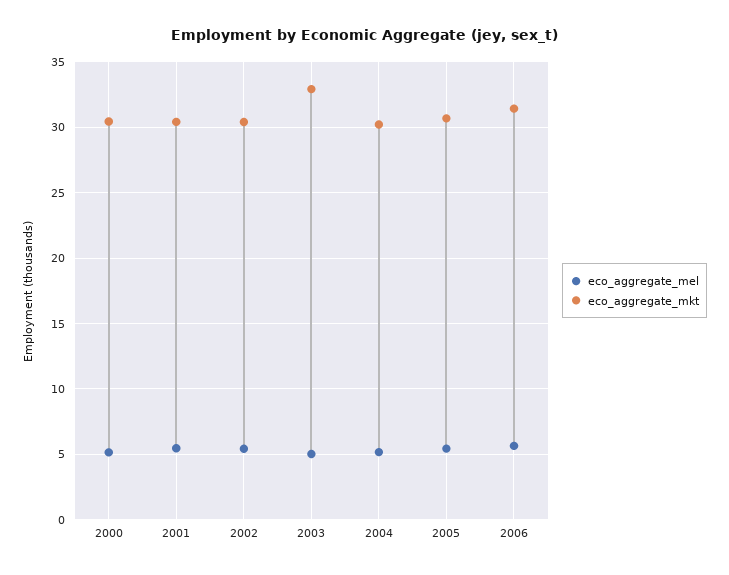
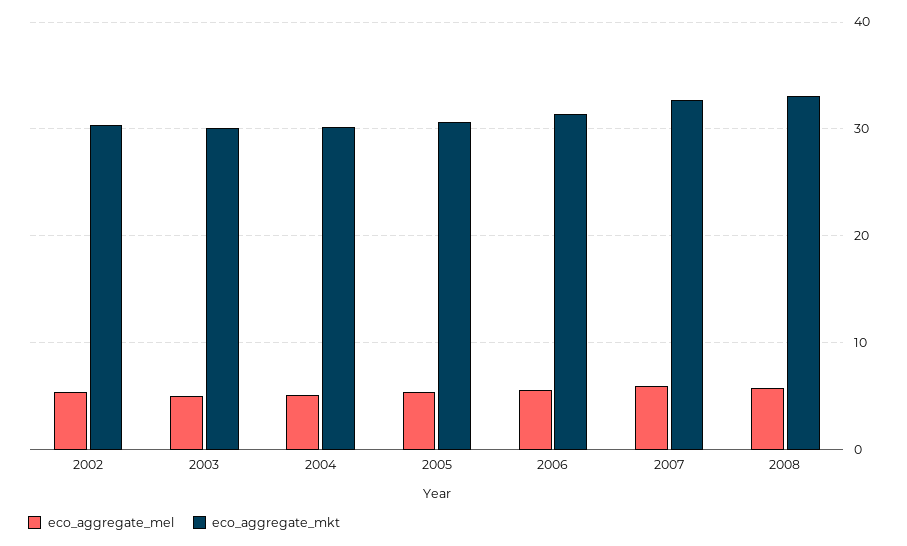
eco_aggregate_mel, 2000: 5 -> none
eco_aggregate_mkt, 2000: 30.5 -> none
eco_aggregate_mel, 2001: 5.5 -> none
eco_aggregate_mkt, 2001: 30.5 -> none
eco_aggregate_mkt, 2003: 33 -> 30
eco_aggregate_mel, 2007: none -> 6
eco_aggregate_mkt, 2007: none -> 33
eco_aggregate_mel, 2008: none -> 6
eco_aggregate_mkt, 2008: none -> 33

